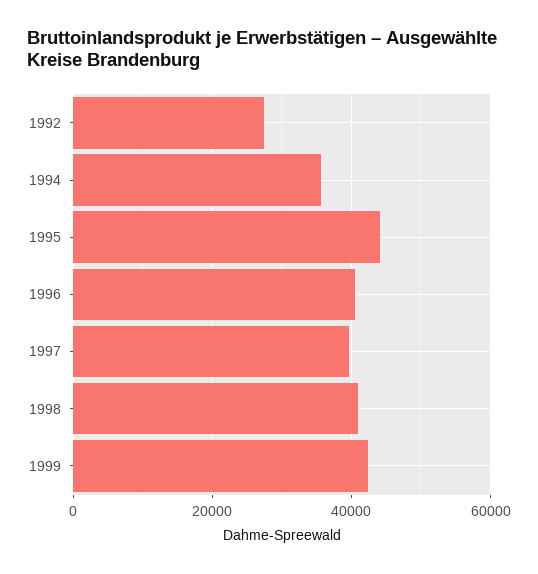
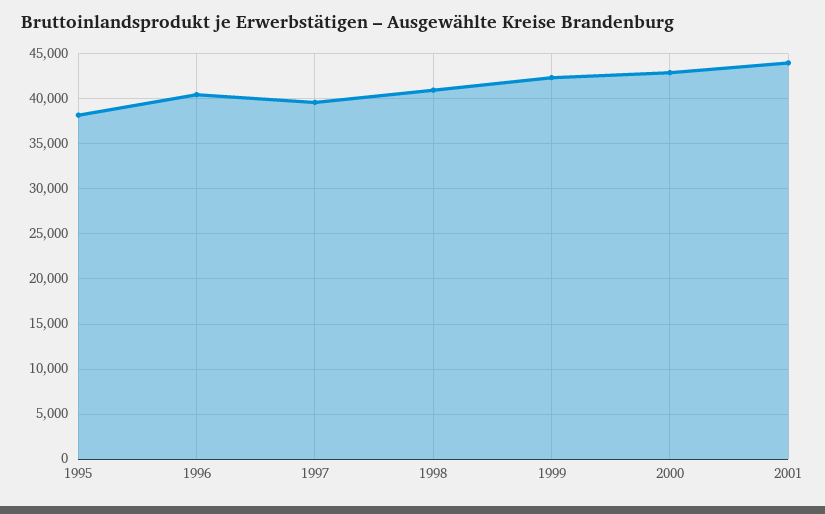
1992: 28000 -> none
1994: 36000 -> none
1995: 44000 -> 38000
2000: none -> 43000
2001: none -> 44000

